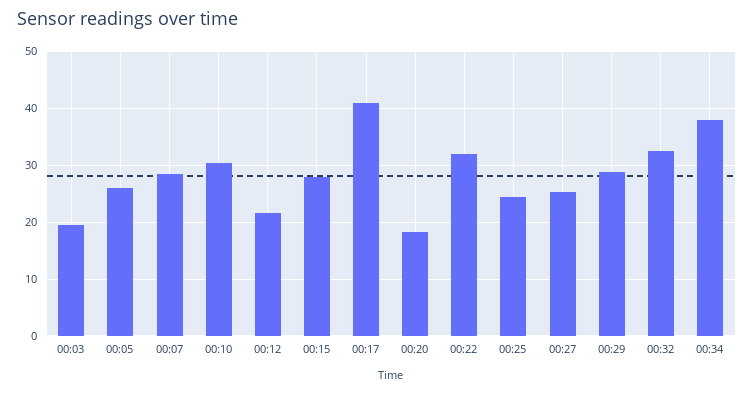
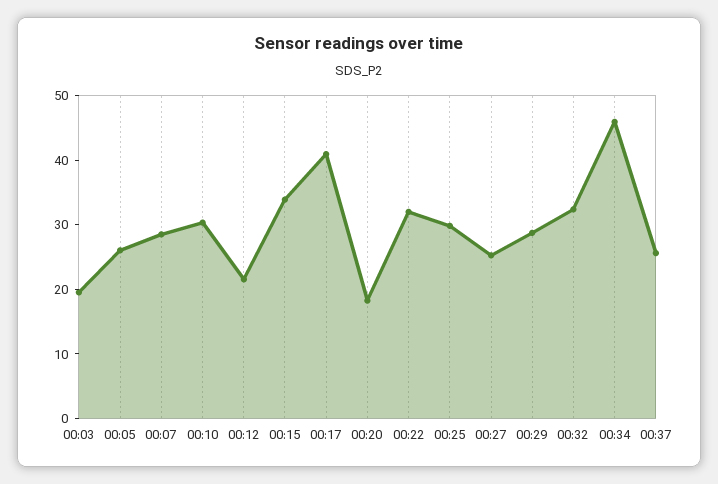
00:15: 28 -> 34
00:25: 24 -> 30
00:34: 38 -> 46
00:37: none -> 26

